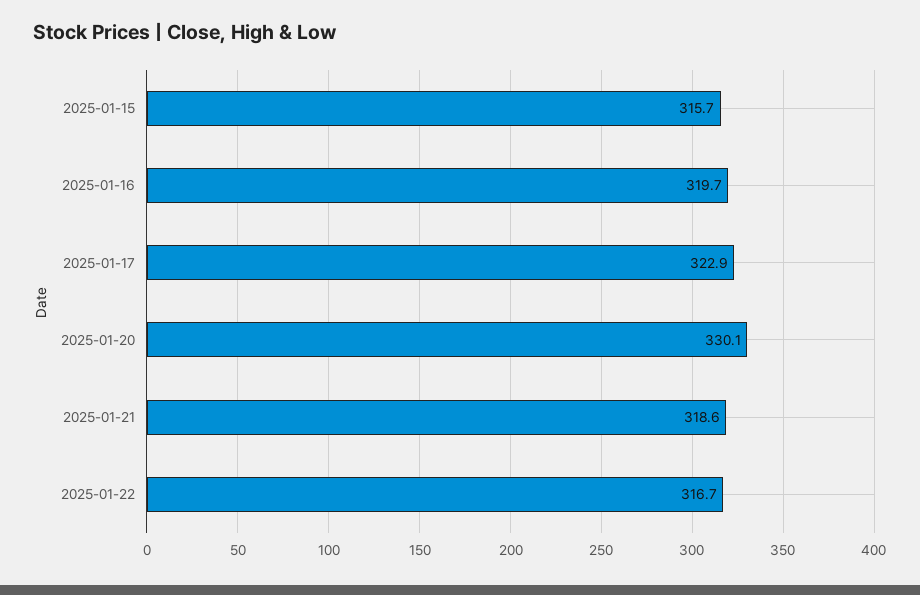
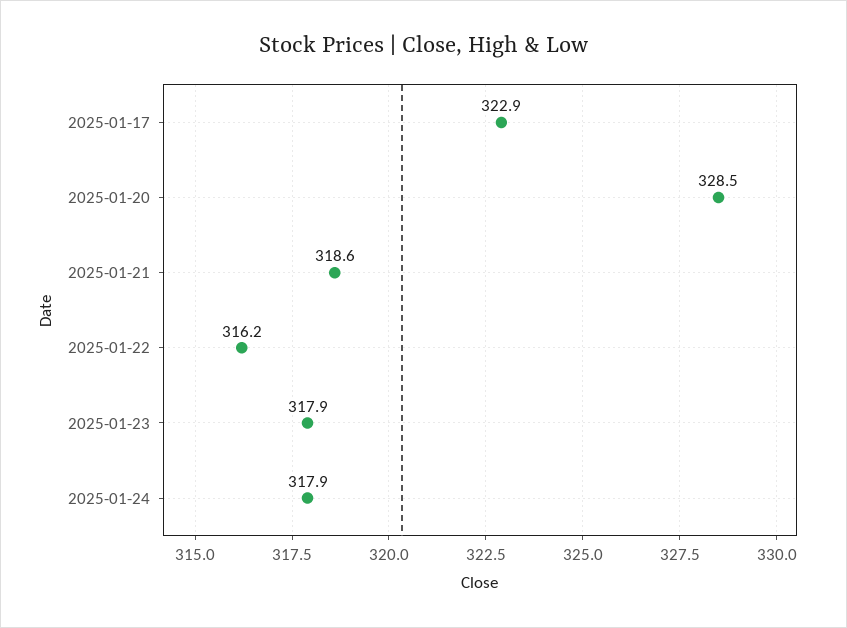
2025-01-15: 315.7 -> none
2025-01-16: 319.7 -> none
2025-01-20: 330.1 -> 328.5
2025-01-22: 316.7 -> 316.2
2025-01-23: none -> 317.9
2025-01-24: none -> 317.9

